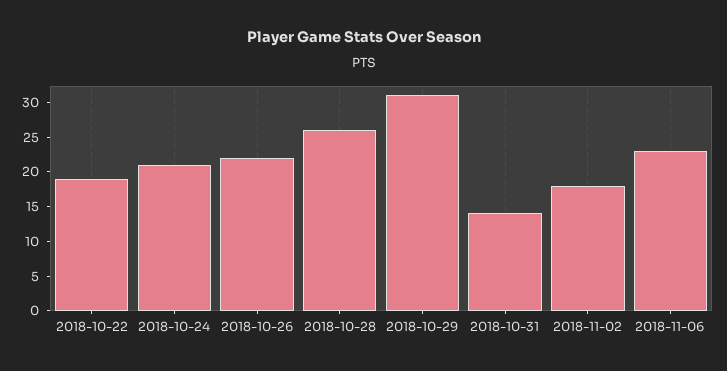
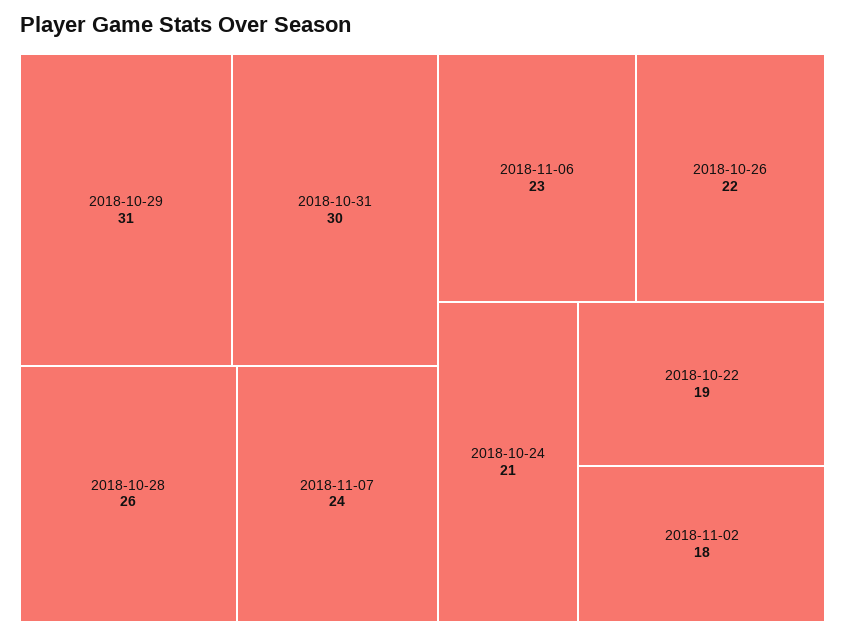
2018-10-31: 15 -> 30
2018-11-07: none -> 24

